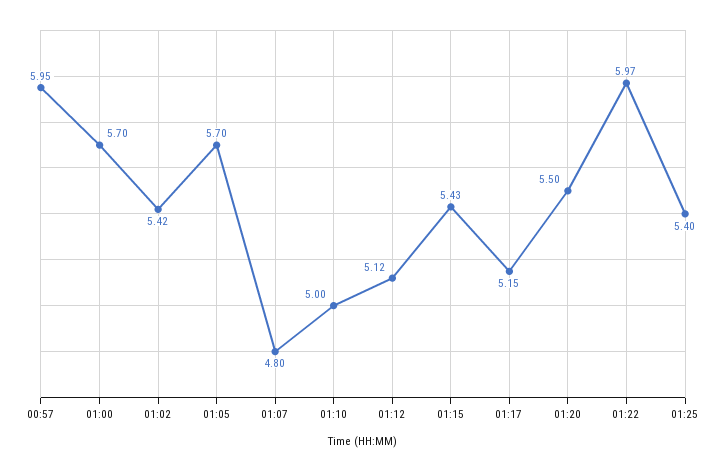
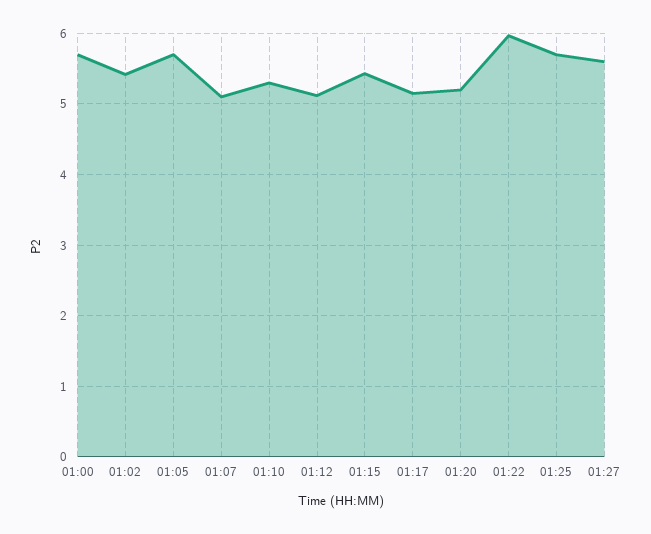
00:57: 5.95 -> none
01:07: 4.8 -> 5.1
01:10: 5 -> 5.3
01:20: 5.5 -> 5.2
01:25: 5.4 -> 5.7
01:27: none -> 5.6

